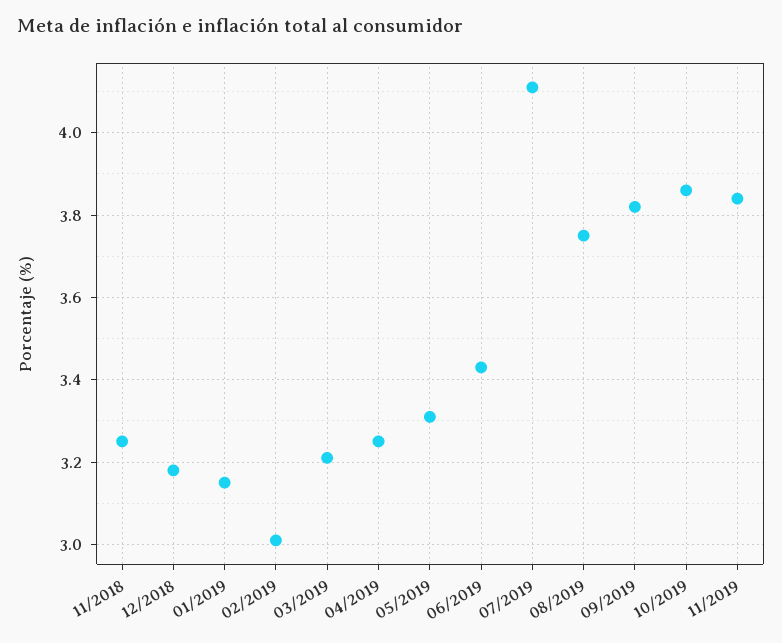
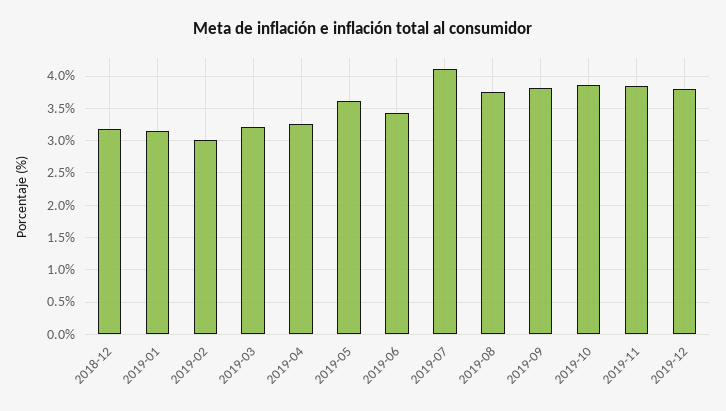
11/2018: 3.25 -> none
05/2019: 3.3 -> 3.6
2019-12: none -> 3.8

